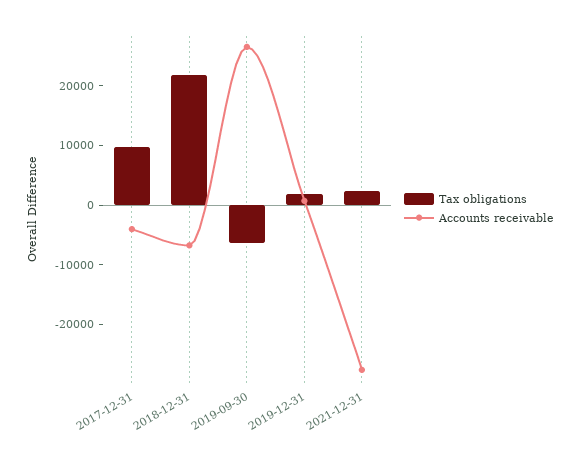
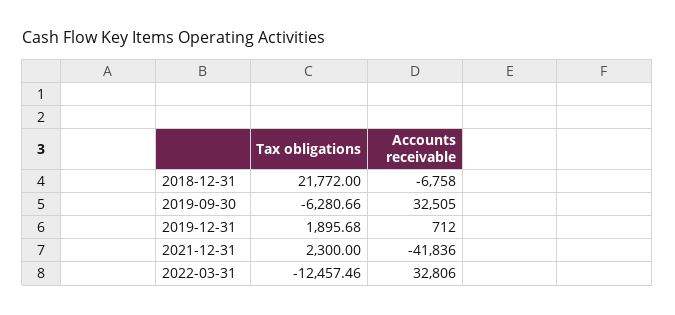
Tax obligations, 2017-12-31: 10000 -> none
Accounts receivable, 2017-12-31: -4000 -> none
Accounts receivable, 2019-09-30: 26000 -> 32505
Accounts receivable, 2021-12-31: -28000 -> -41836
Tax obligations, 2022-03-31: none -> -12457.46
Accounts receivable, 2022-03-31: none -> 32806

